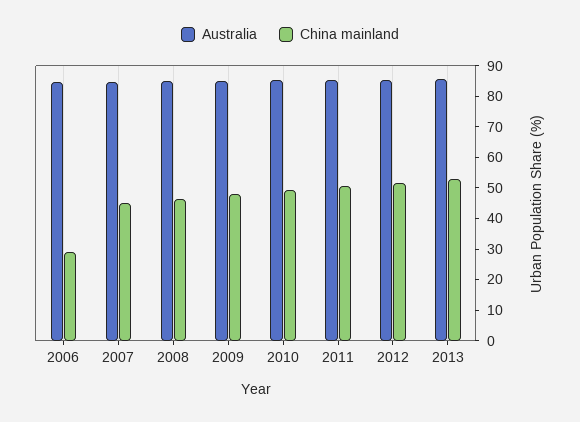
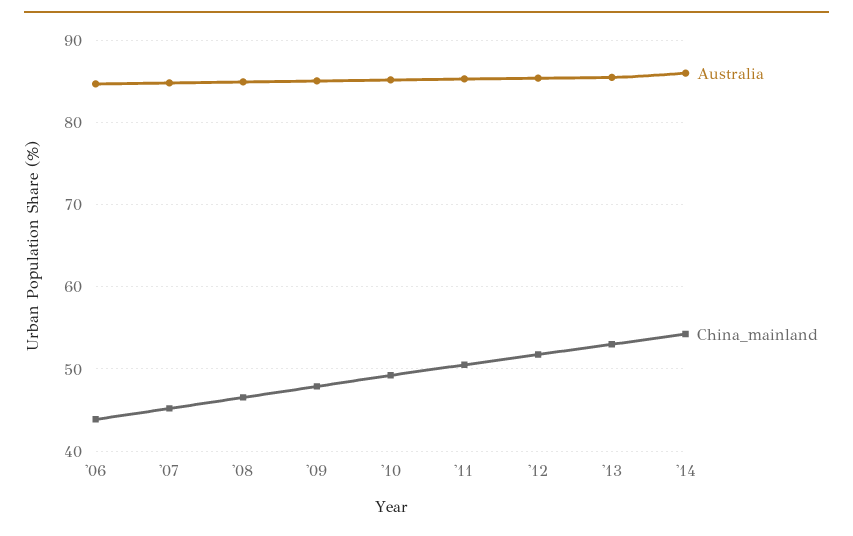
China mainland, 2006: 30 -> 44
Australia, '14: none -> 86
China mainland, '14: none -> 54

